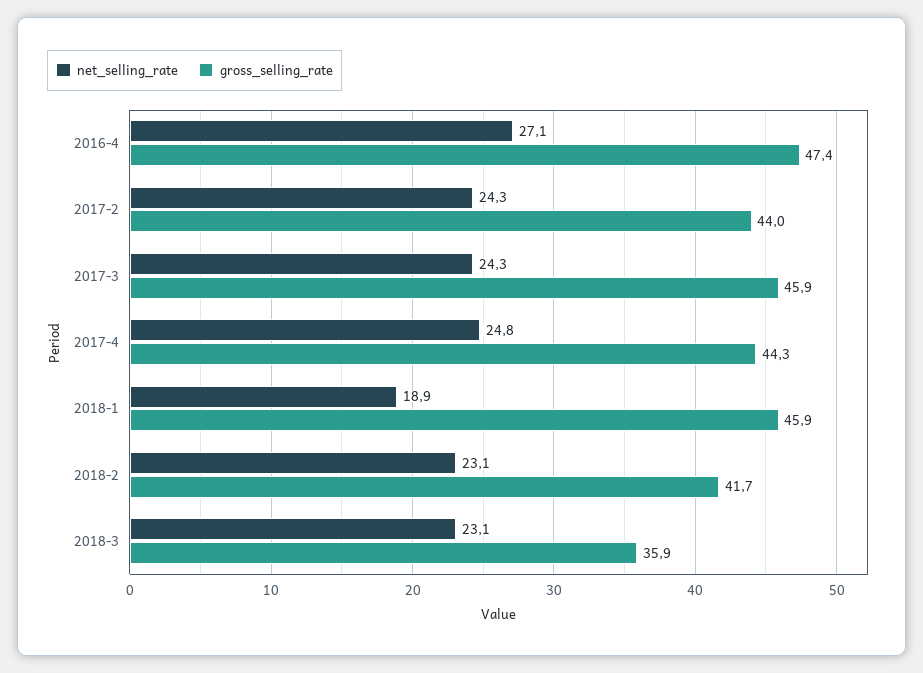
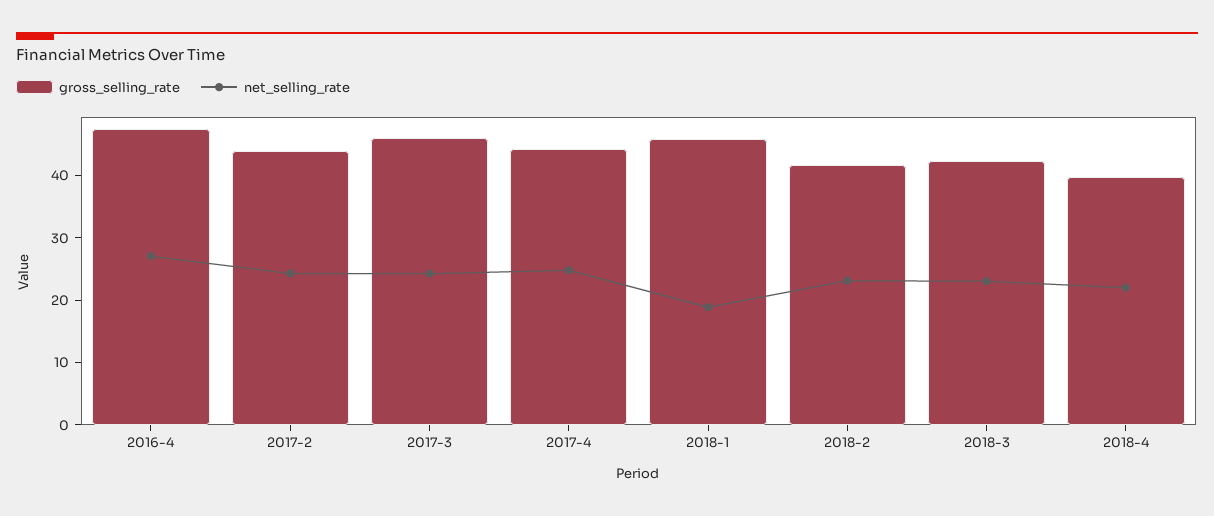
gross_selling_rate, 2018-3: 35.9 -> 42
gross_selling_rate, 2018-4: none -> 40
net_selling_rate, 2018-4: none -> 22

